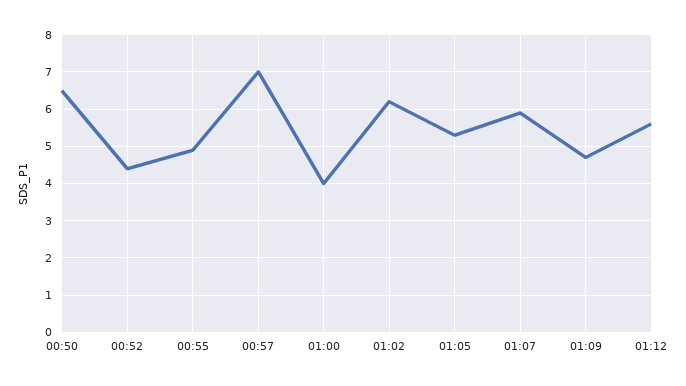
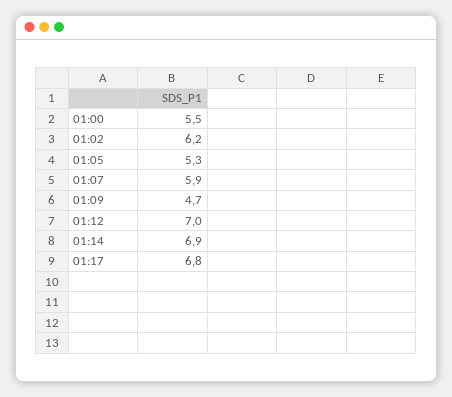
00:50: 6.5 -> none
00:52: 4.5 -> none
00:55: 5 -> none
00:57: 7 -> none
01:00: 4 -> 5.5
01:12: 5.5 -> 7
01:14: none -> 6.9
01:17: none -> 6.8

